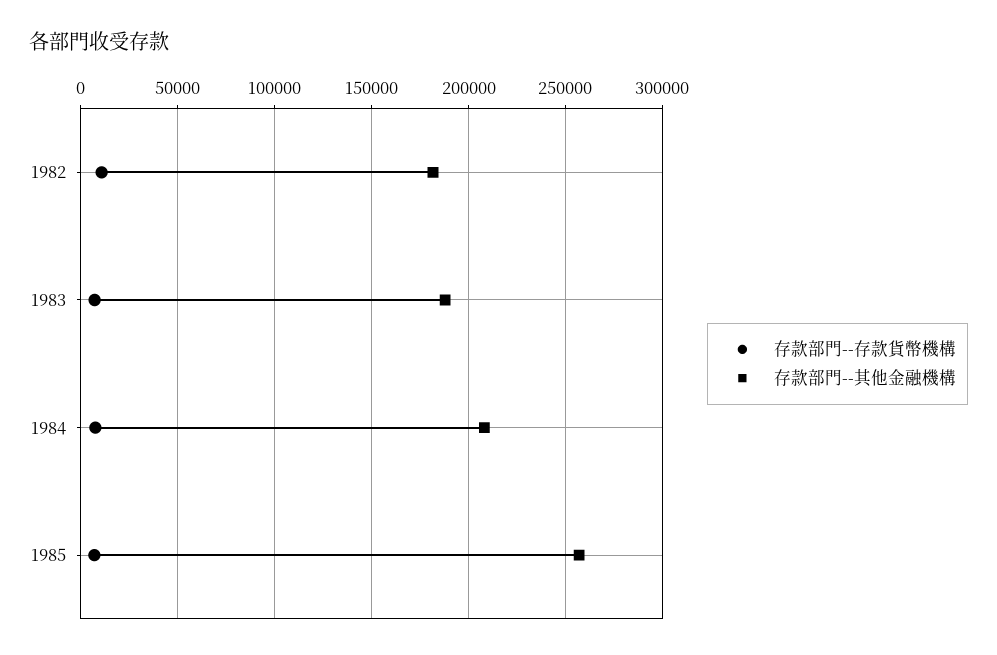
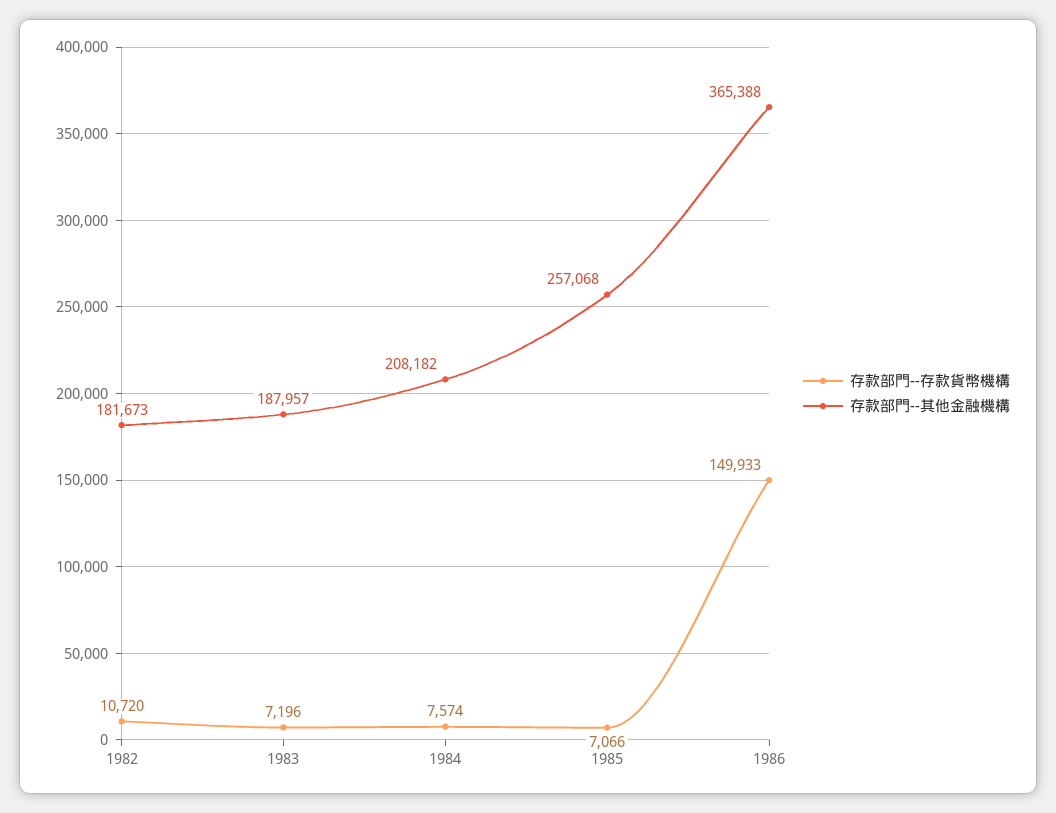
存款部門--存款貨幣機構, 1986: none -> 149933
存款部門--其他金融機構, 1986: none -> 365388

